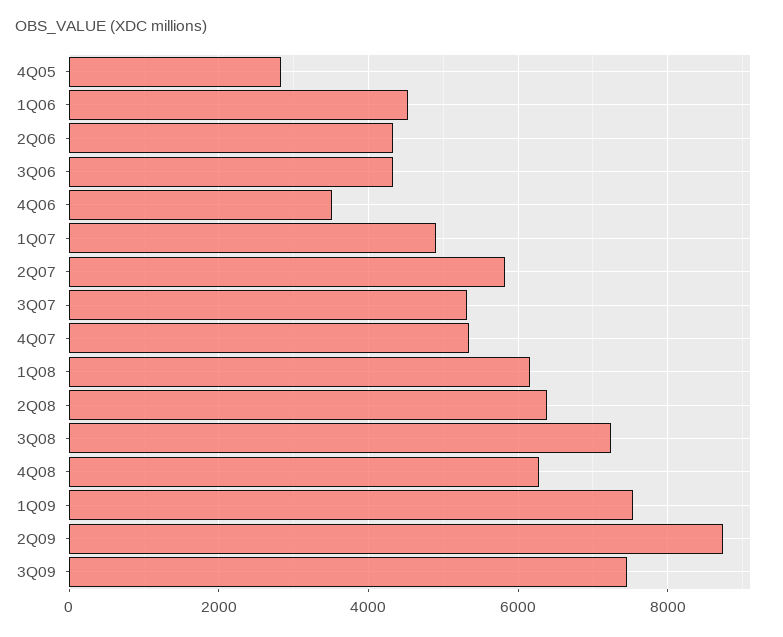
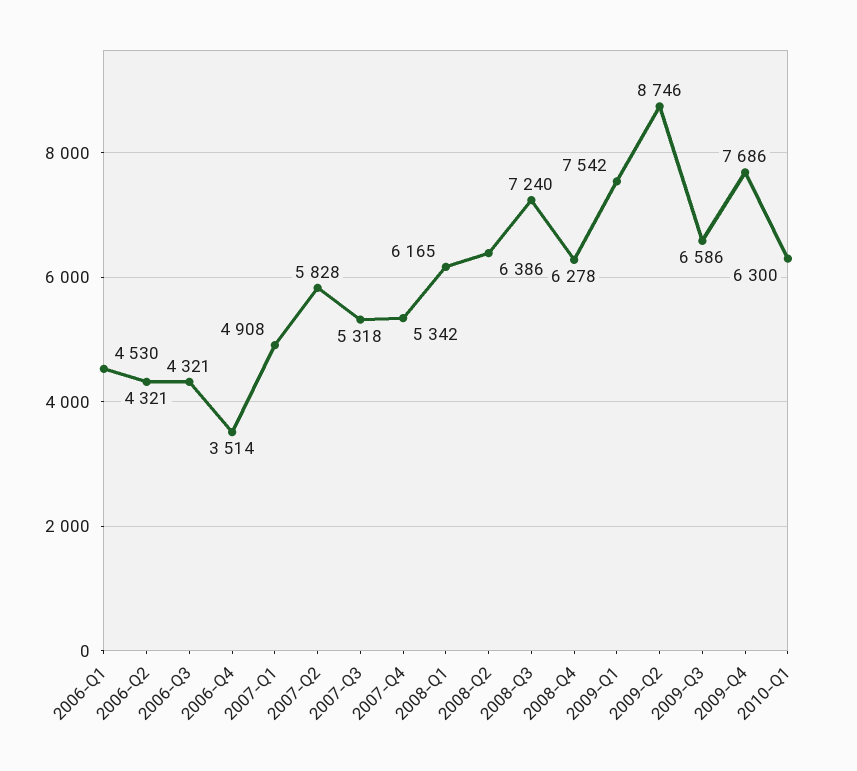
4Q05: 2800 -> none
3Q09: 7400 -> 6586
2009-Q4: none -> 7686
2010-Q1: none -> 6300

